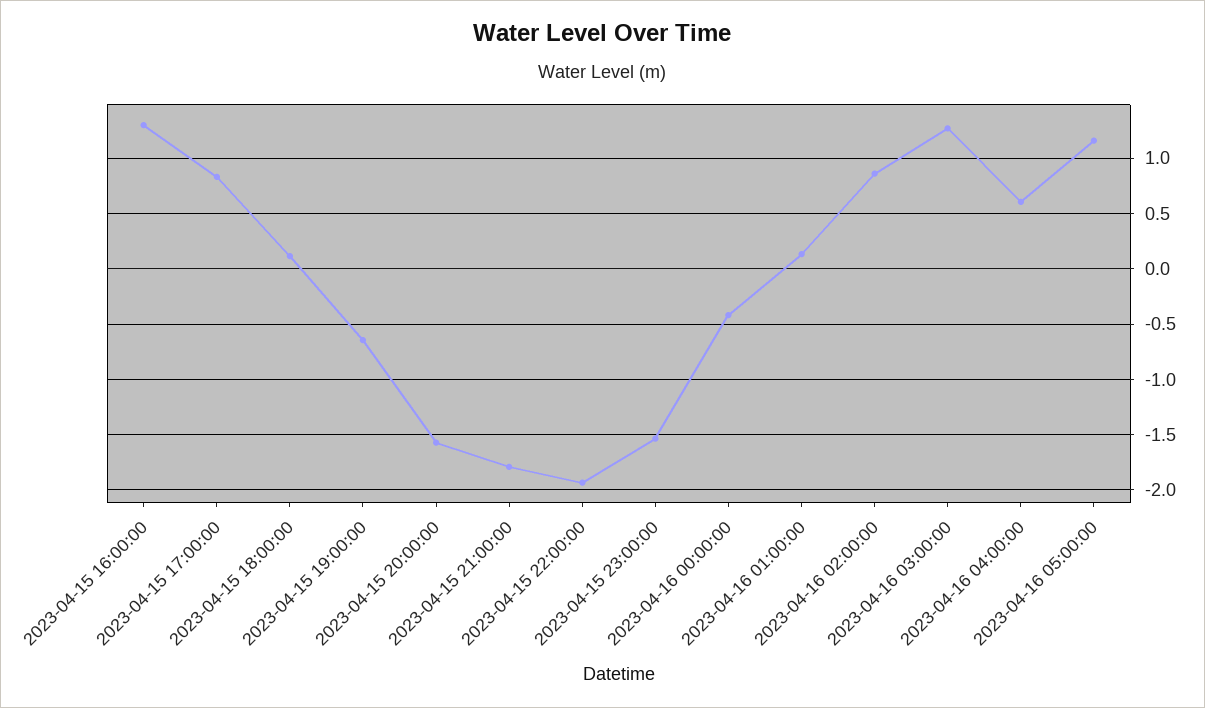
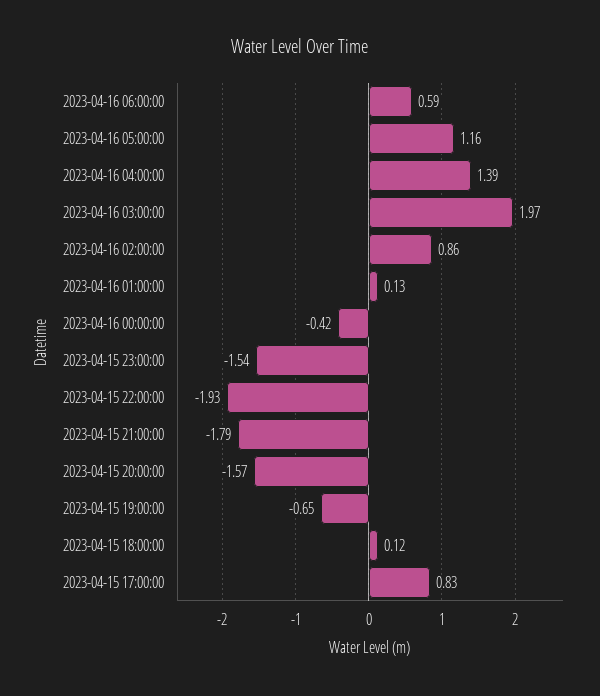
2023-04-15 16:00:00: 1.3 -> none
2023-04-16 03:00:00: 1.3 -> 1.97
2023-04-16 04:00:00: 0.6 -> 1.39
2023-04-16 06:00:00: none -> 0.59

